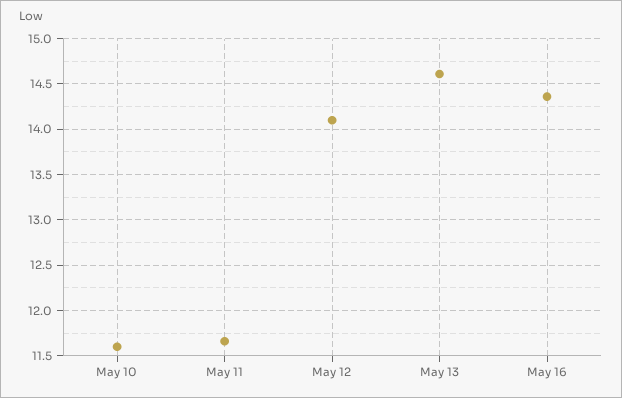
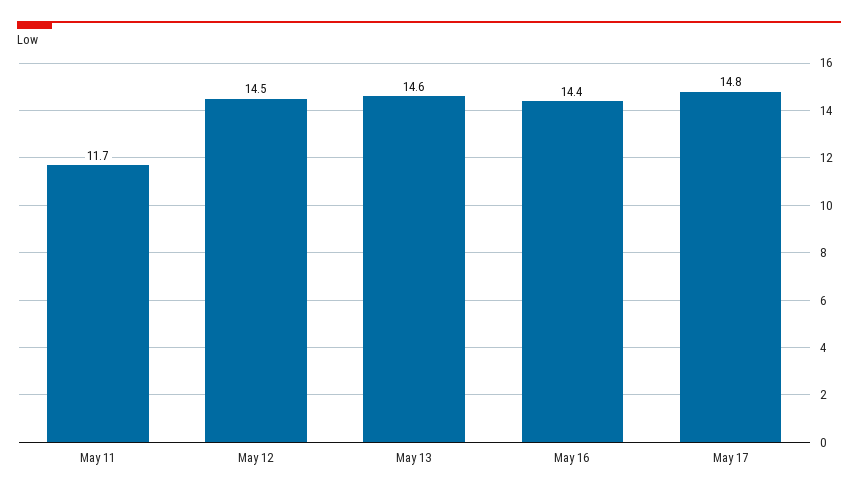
May 10: 11.6 -> none
May 12: 14.1 -> 14.5
May 17: none -> 14.8

